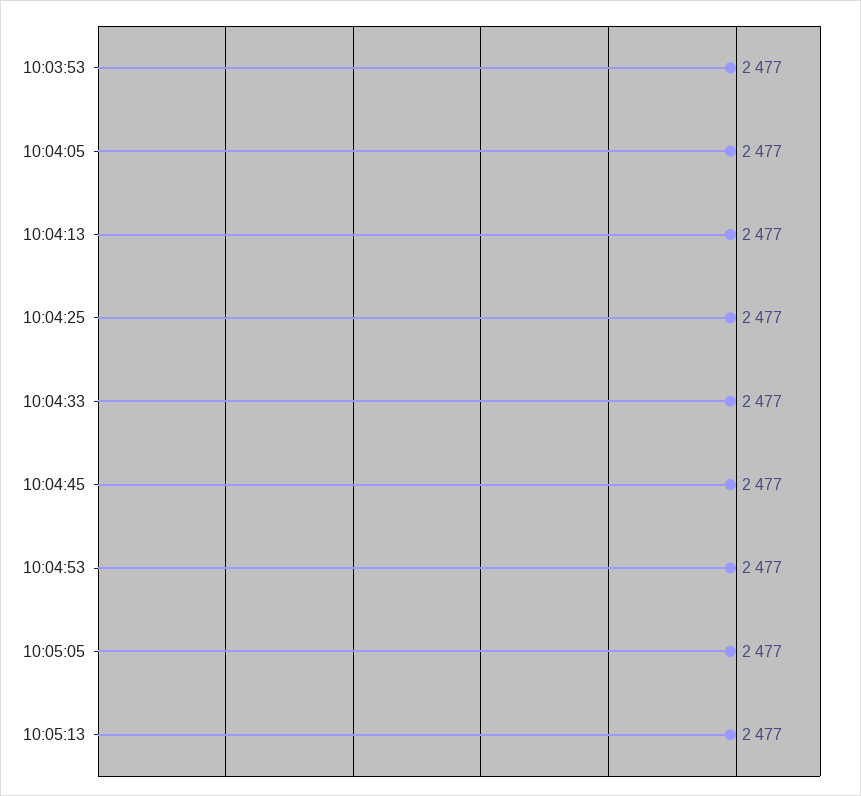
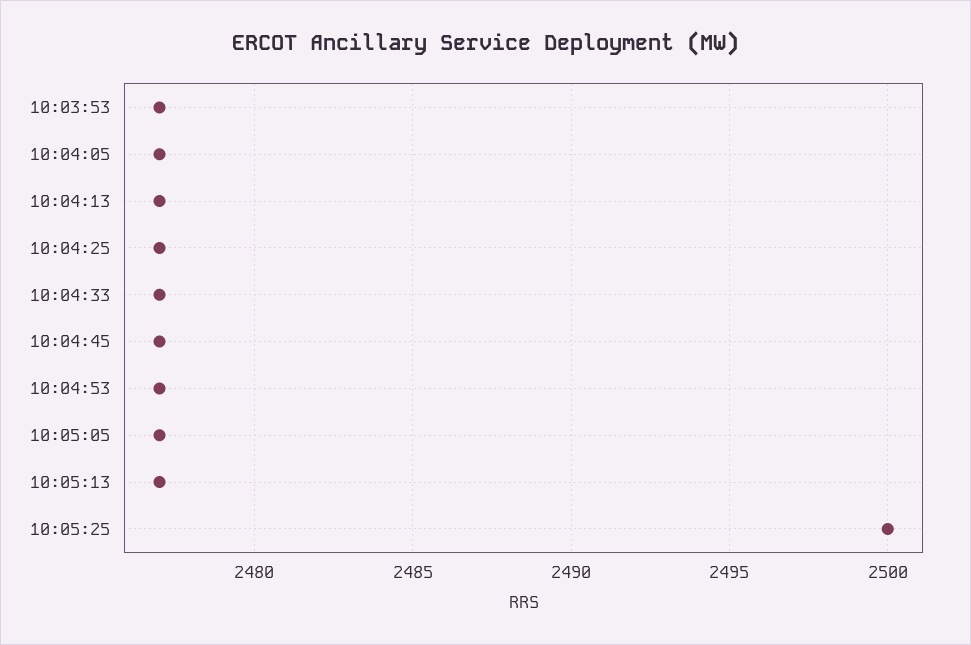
10:05:25: none -> 2500

